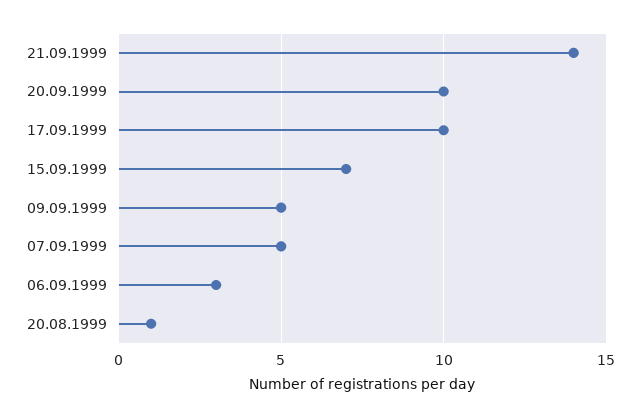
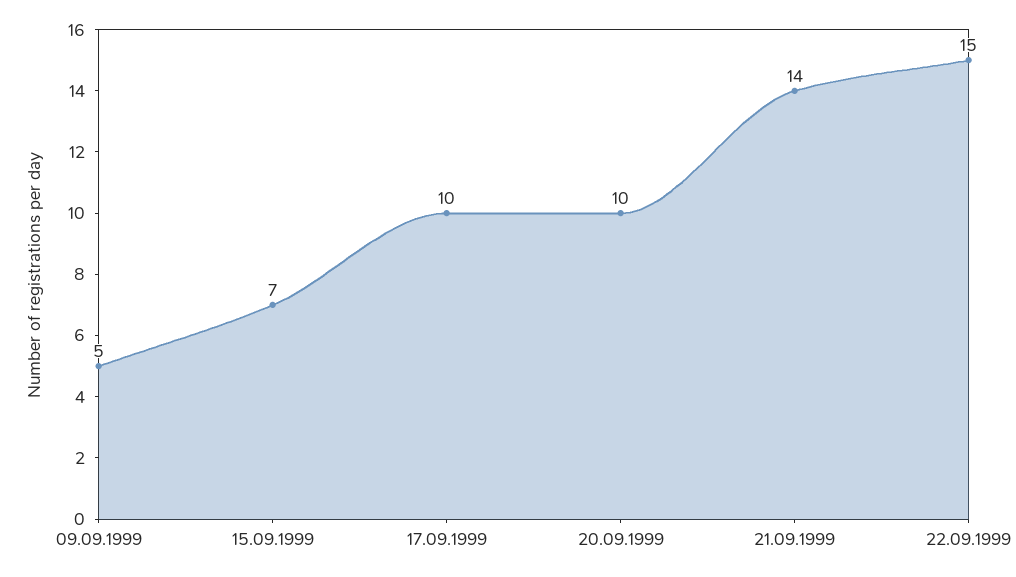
07.09.1999: 5 -> none
06.09.1999: 3 -> none
20.08.1999: 1 -> none
22.09.1999: none -> 15

